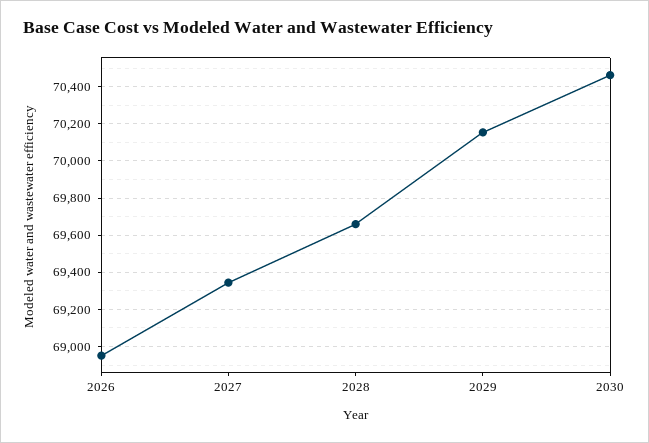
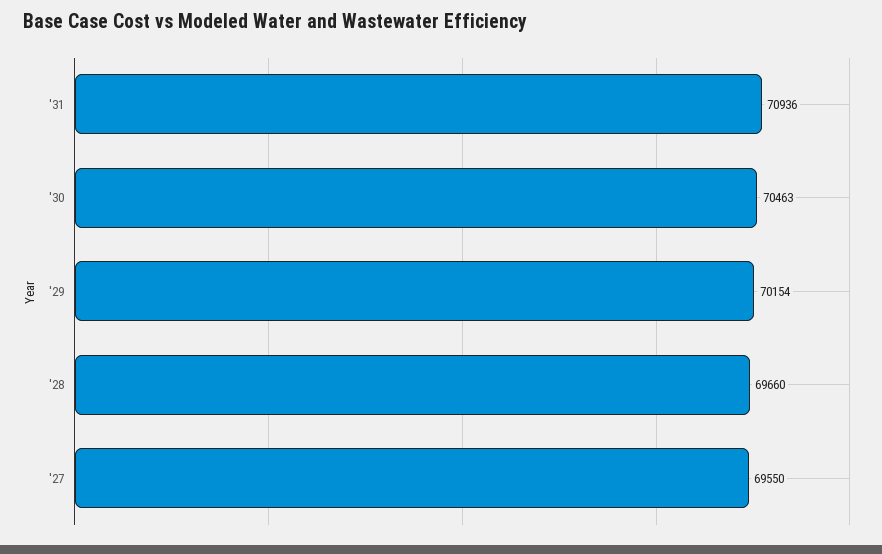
2026: 68950 -> none
2027: 69350 -> 69550
'31: none -> 70936

